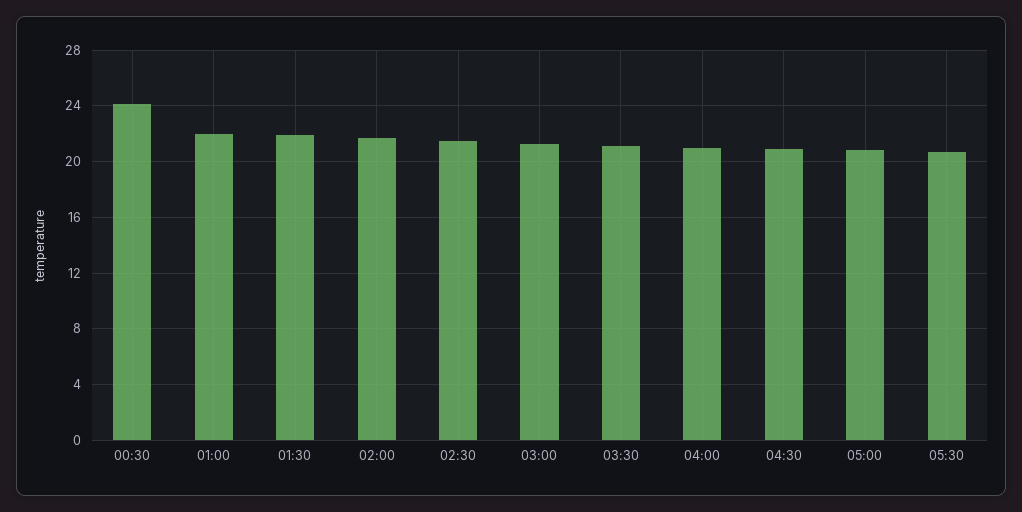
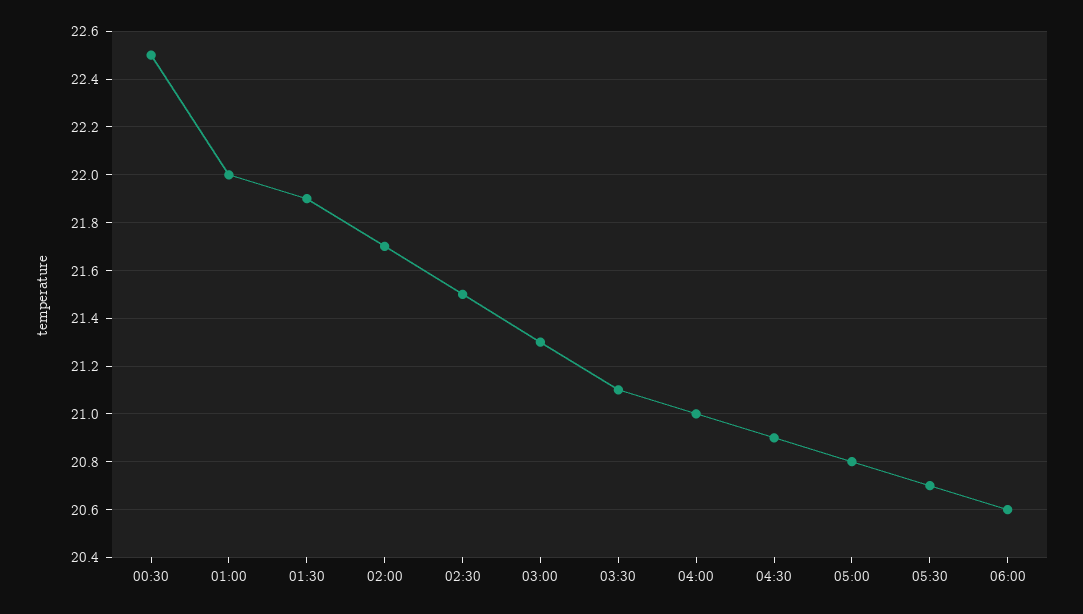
00:30: 24 -> 22.5
06:00: none -> 20.6

